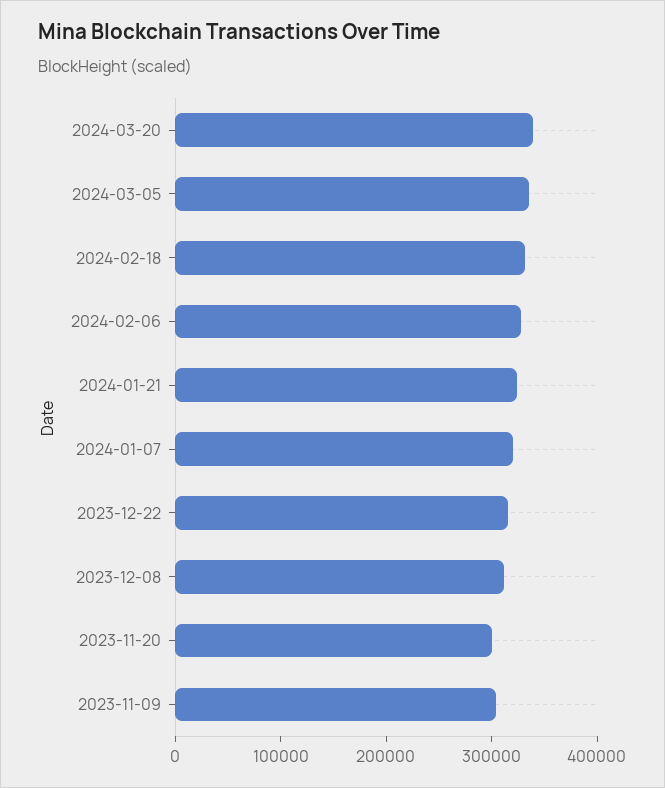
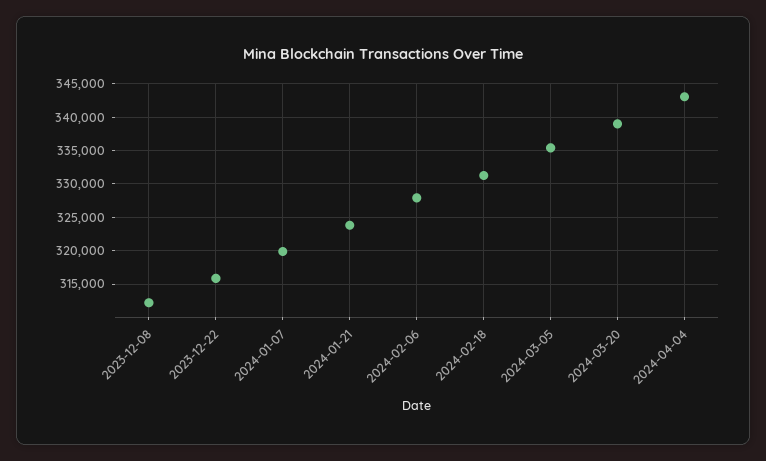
2023-11-20: 300000 -> none
2023-11-09: 300000 -> none
2024-04-04: none -> 343000

